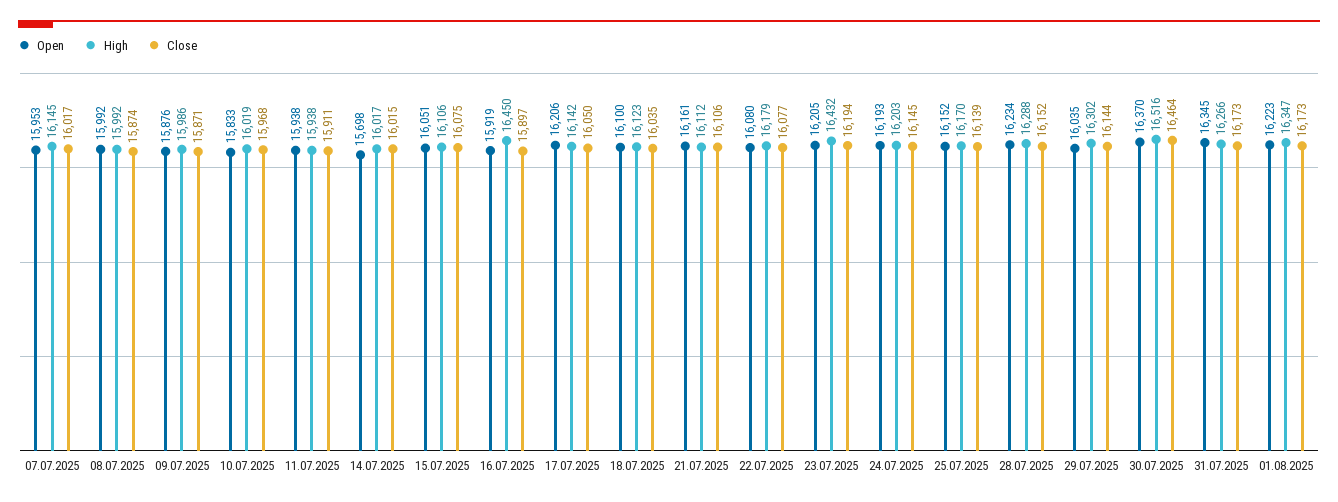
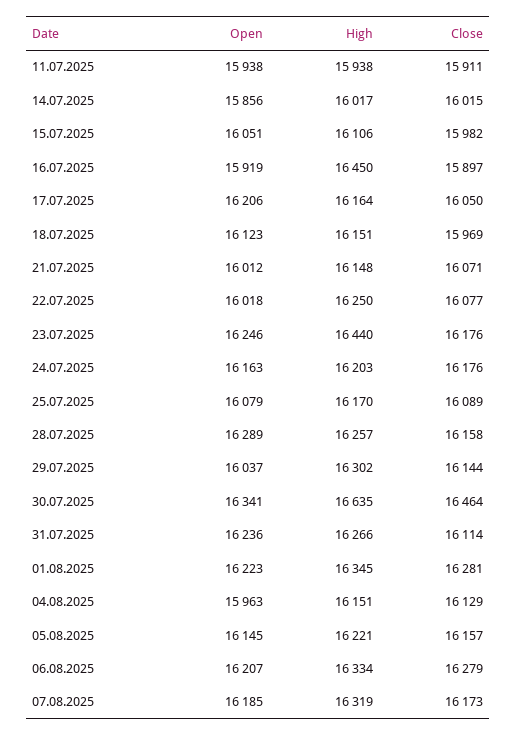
Open, 07.07.2025: 15953 -> none
High, 07.07.2025: 16145 -> none
Close, 07.07.2025: 16017 -> none
Open, 08.07.2025: 15992 -> none
High, 08.07.2025: 15992 -> none
Close, 08.07.2025: 15874 -> none
Open, 09.07.2025: 15876 -> none
High, 09.07.2025: 15986 -> none
Close, 09.07.2025: 15871 -> none
Open, 10.07.2025: 15833 -> none
High, 10.07.2025: 16019 -> none
Close, 10.07.2025: 15968 -> none
Open, 14.07.2025: 15698 -> 15856
Close, 15.07.2025: 16075 -> 15982
High, 17.07.2025: 16142 -> 16164
Open, 18.07.2025: 16100 -> 16123
High, 18.07.2025: 16123 -> 16151
Close, 18.07.2025: 16035 -> 15969
Open, 21.07.2025: 16161 -> 16012
High, 21.07.2025: 16112 -> 16148
Close, 21.07.2025: 16106 -> 16071
Open, 22.07.2025: 16080 -> 16018
High, 22.07.2025: 16179 -> 16250
Open, 23.07.2025: 16205 -> 16246
High, 23.07.2025: 16432 -> 16440
Close, 23.07.2025: 16194 -> 16176
Open, 24.07.2025: 16193 -> 16163
Close, 24.07.2025: 16145 -> 16176
Open, 25.07.2025: 16152 -> 16079
Close, 25.07.2025: 16139 -> 16089
Open, 28.07.2025: 16234 -> 16289
High, 28.07.2025: 16288 -> 16257
Close, 28.07.2025: 16152 -> 16158
Open, 29.07.2025: 16035 -> 16037
Open, 30.07.2025: 16370 -> 16341
High, 30.07.2025: 16516 -> 16635
Open, 31.07.2025: 16345 -> 16236
Close, 31.07.2025: 16173 -> 16114
High, 01.08.2025: 16347 -> 16345
Close, 01.08.2025: 16173 -> 16281
Open, 04.08.2025: none -> 15963
High, 04.08.2025: none -> 16151
Close, 04.08.2025: none -> 16129
Open, 05.08.2025: none -> 16145
High, 05.08.2025: none -> 16221
Close, 05.08.2025: none -> 16157
Open, 06.08.2025: none -> 16207
High, 06.08.2025: none -> 16334
Close, 06.08.2025: none -> 16279
Open, 07.08.2025: none -> 16185
High, 07.08.2025: none -> 16319
Close, 07.08.2025: none -> 16173

